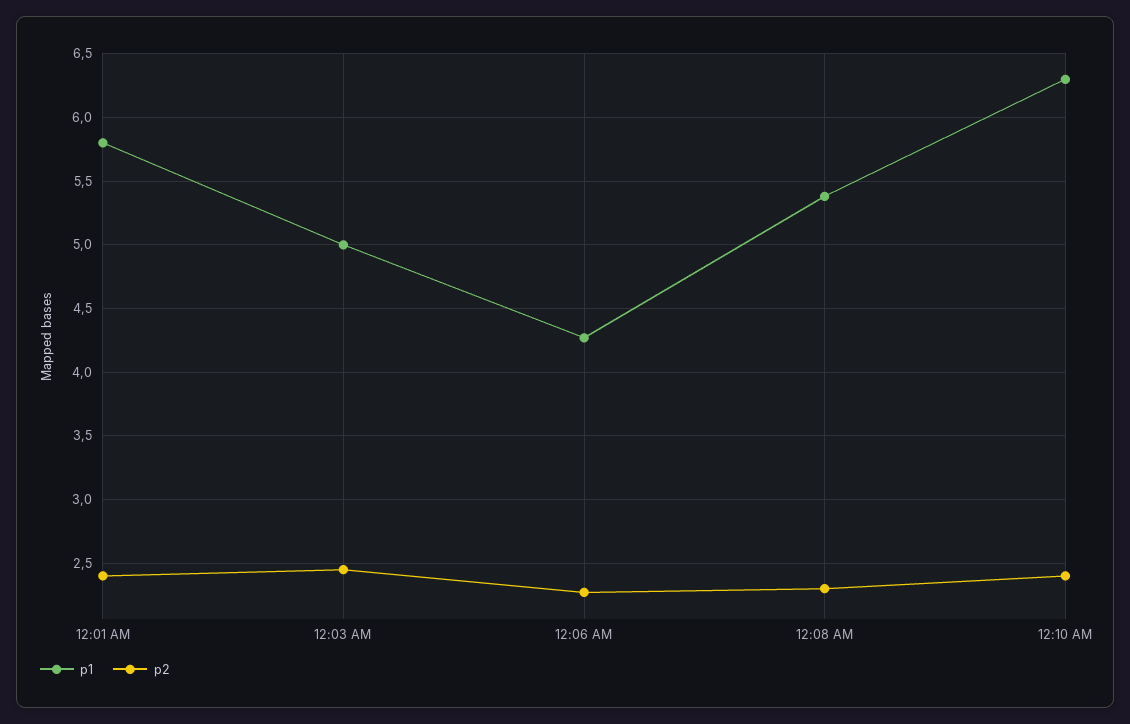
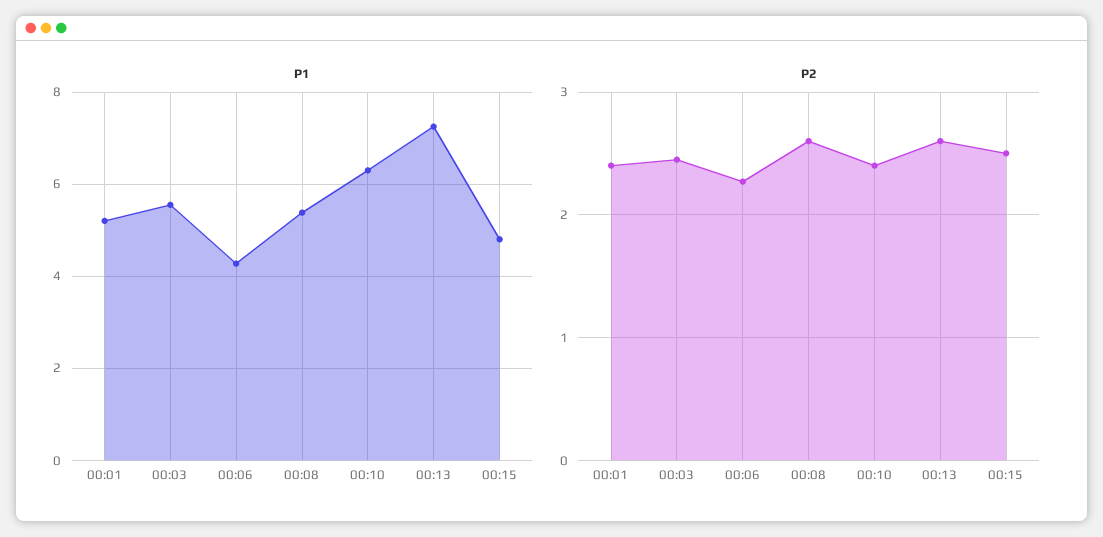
p1, 12:01 AM: 5.8 -> 5.2
p1, 12:03 AM: 5 -> 5.6
p2, 12:08 AM: 2.3 -> 2.6
p1, 00:13: none -> 7.2
p1, 00:15: none -> 4.8
p2, 00:13: none -> 2.6
p2, 00:15: none -> 2.5

